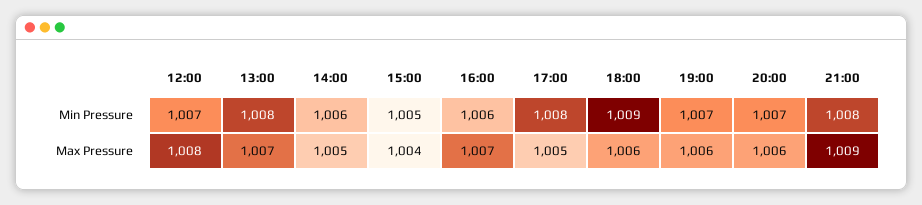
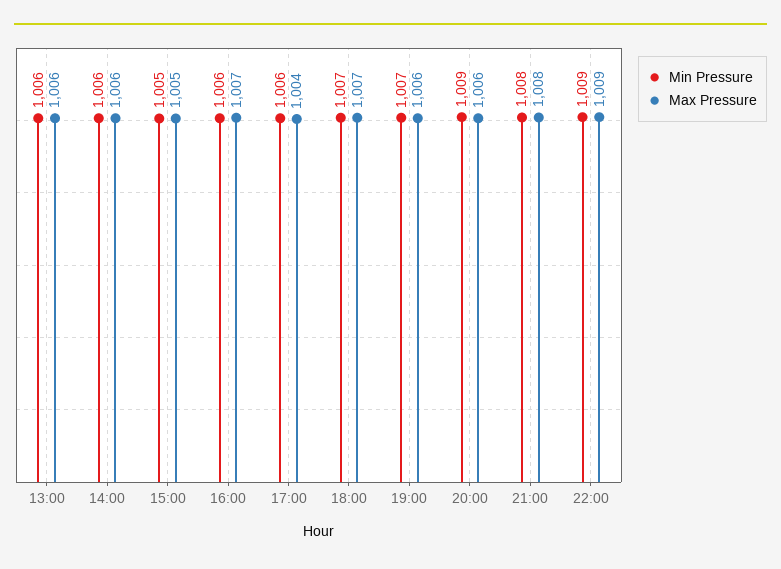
Min Pressure, 12:00: 1007 -> none
Min Pressure, 13:00: 1008 -> 1006
Min Pressure, 17:00: 1008 -> 1006
Min Pressure, 18:00: 1009 -> 1007
Min Pressure, 20:00: 1007 -> 1009
Max Pressure, 12:00: 1008 -> none
Max Pressure, 13:00: 1007 -> 1006
Max Pressure, 14:00: 1005 -> 1006
Max Pressure, 15:00: 1004 -> 1005
Max Pressure, 17:00: 1005 -> 1004
Max Pressure, 18:00: 1006 -> 1007
Max Pressure, 21:00: 1009 -> 1008
Min Pressure, 22:00: none -> 1009
Max Pressure, 22:00: none -> 1009

